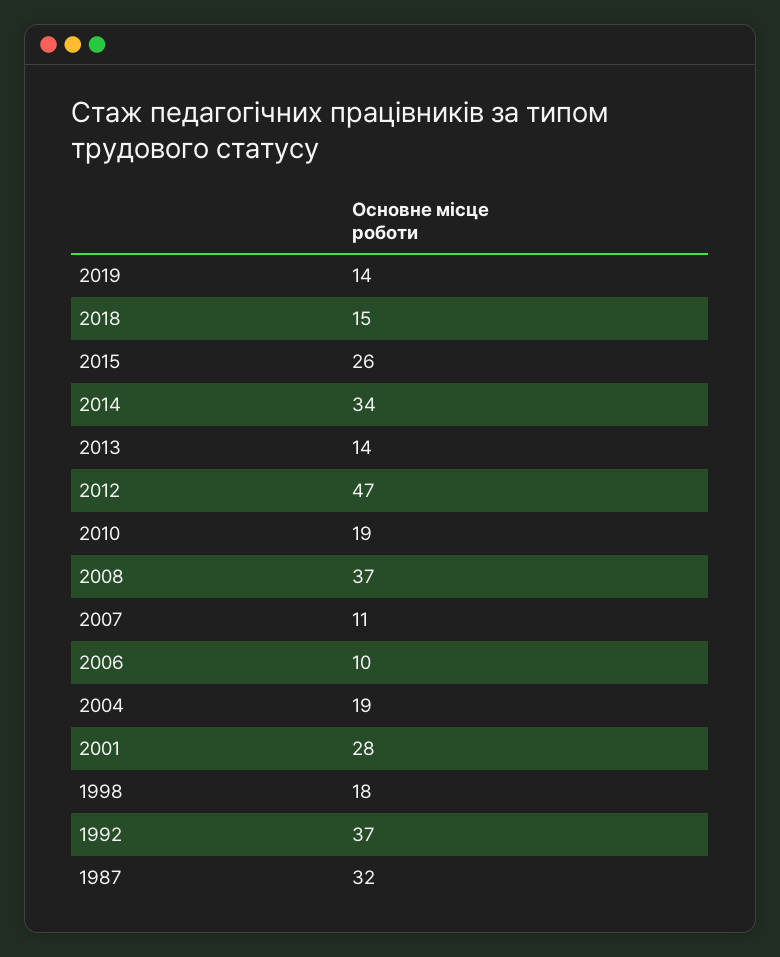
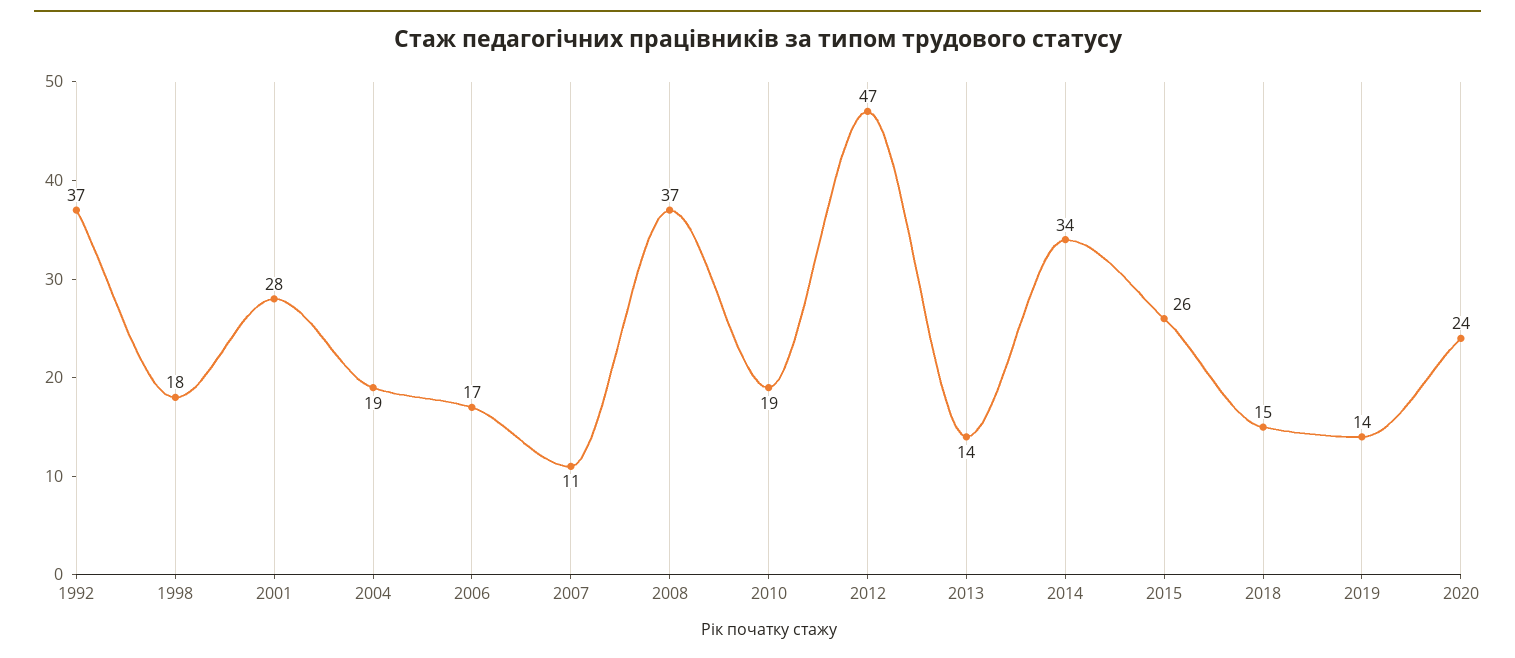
2006: 10 -> 17
1987: 32 -> none
2020: none -> 24

